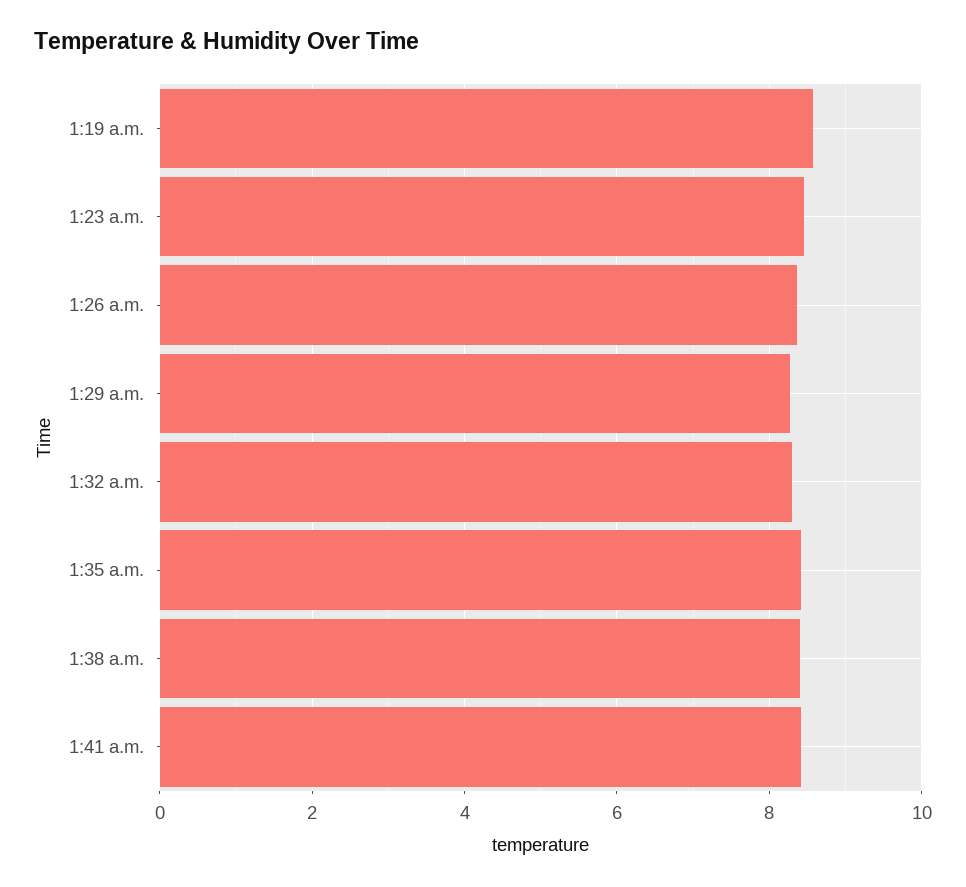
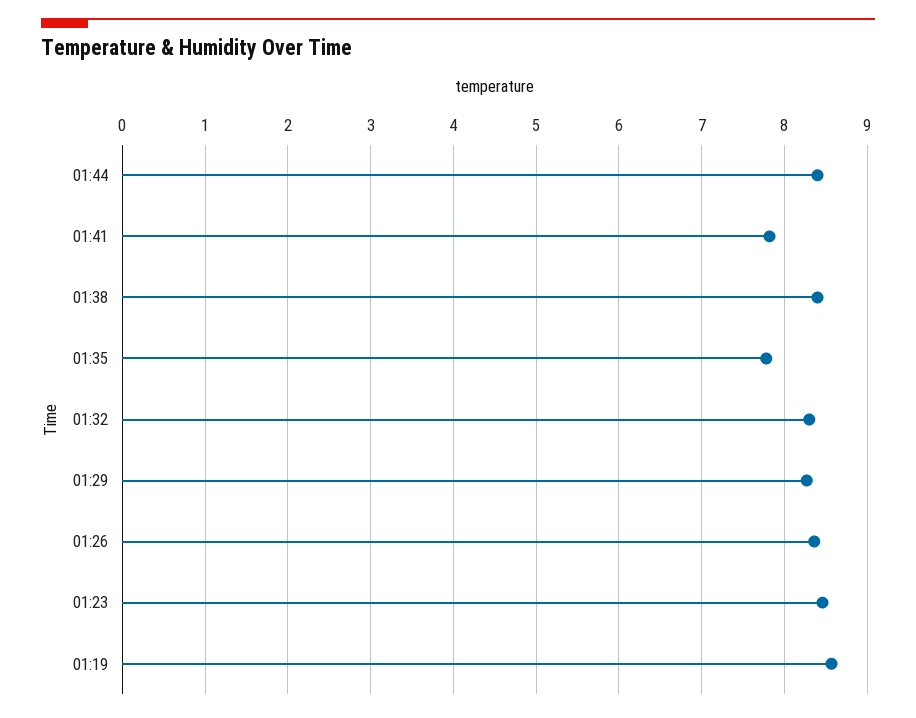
1:35 a.m.: 8.4 -> 7.8
1:41 a.m.: 8.4 -> 7.8
01:44: none -> 8.4

